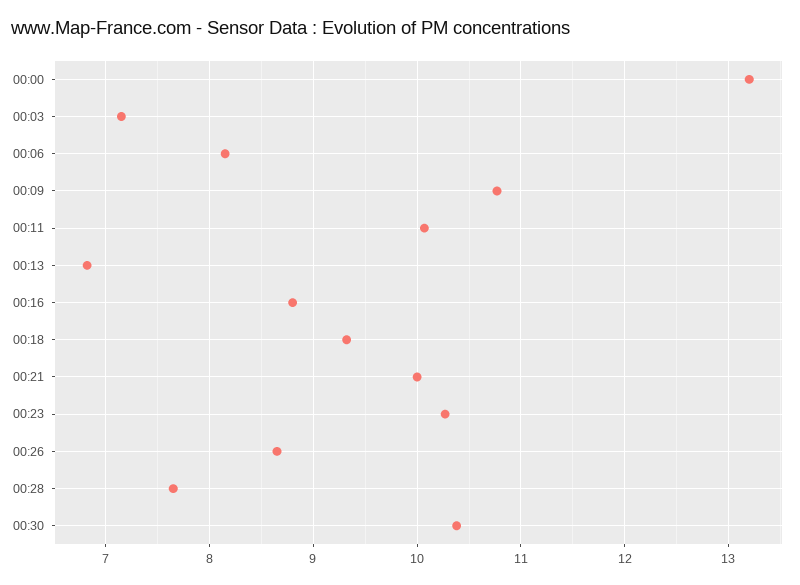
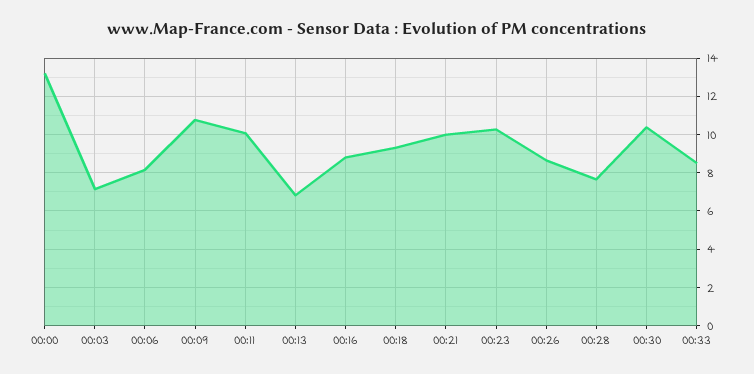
00:33: none -> 8.5

